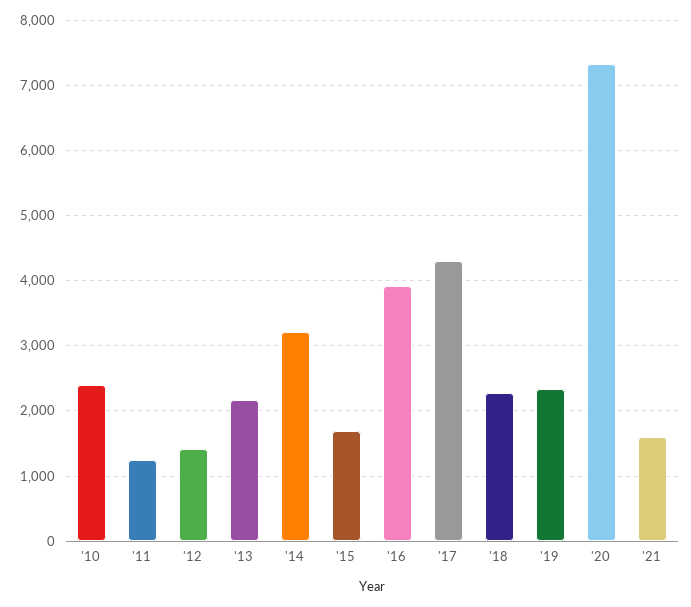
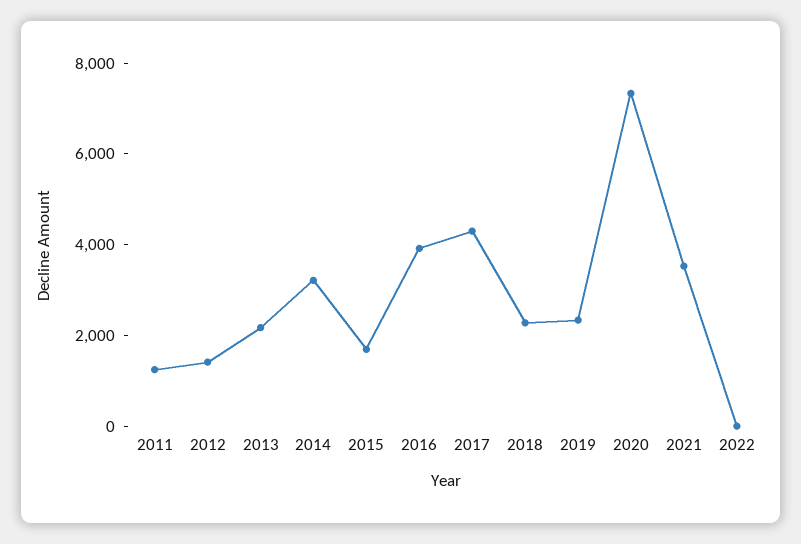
'10: 2400 -> none
'21: 1600 -> 3500
2022: none -> 0

